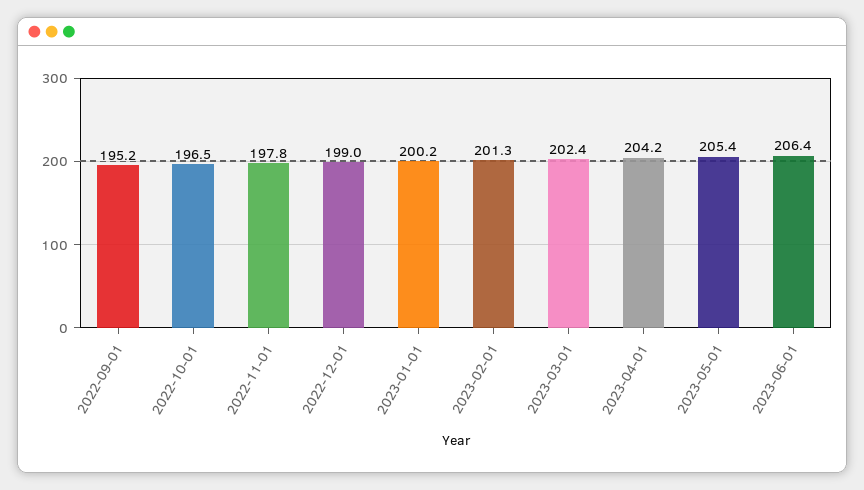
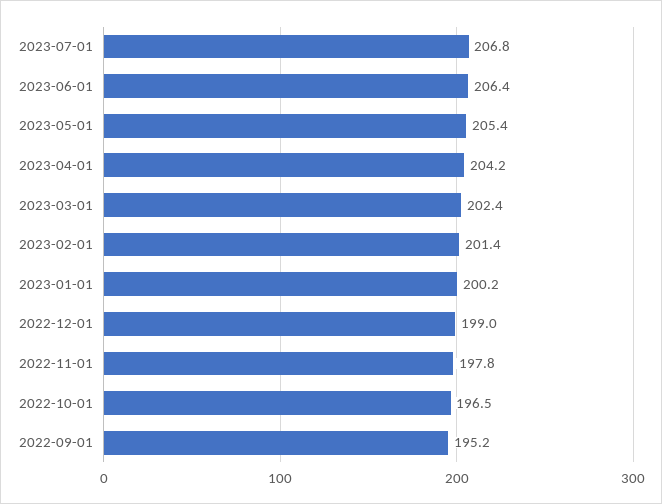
2023-02-01: 201.3 -> 201.4
2023-07-01: none -> 206.8

